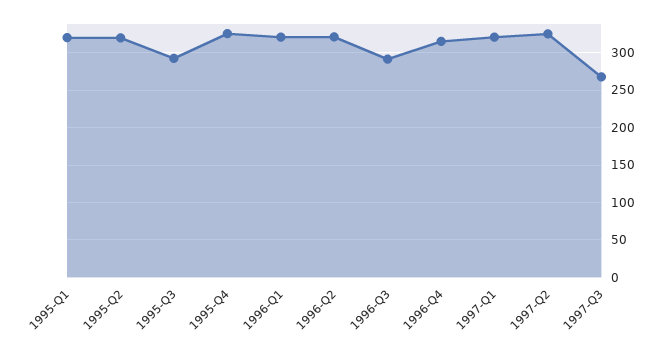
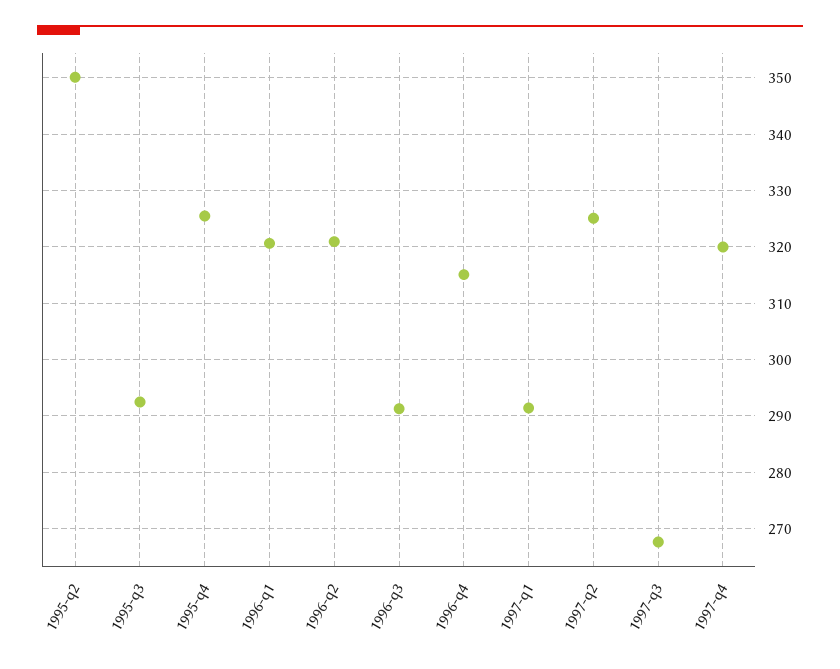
1995-Q1: 320 -> none
1995-Q2: 320 -> 350
1997-Q1: 320 -> 292
1997-q4: none -> 320

